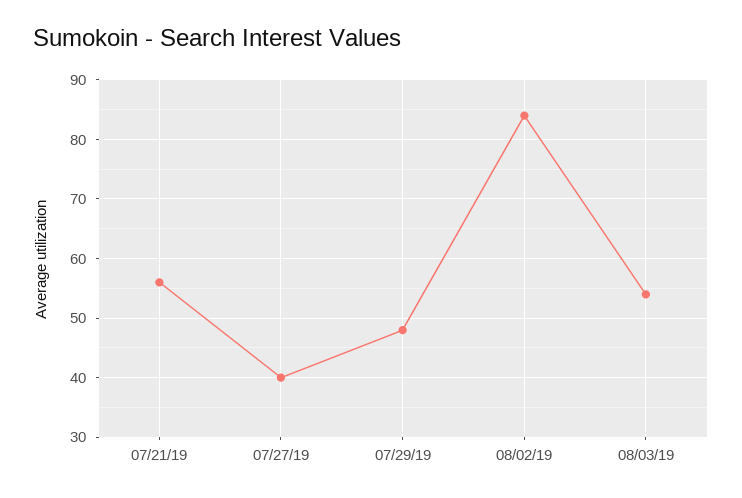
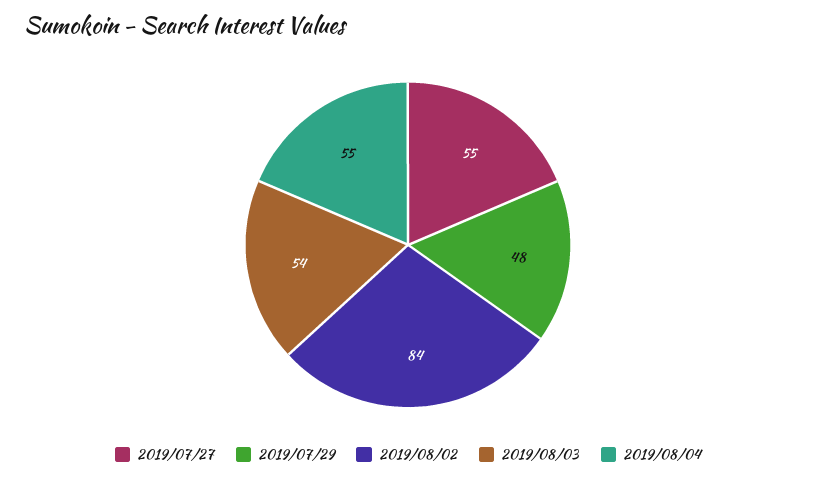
07/21/19: 55 -> none
07/27/19: 40 -> 55
2019/08/04: none -> 55

